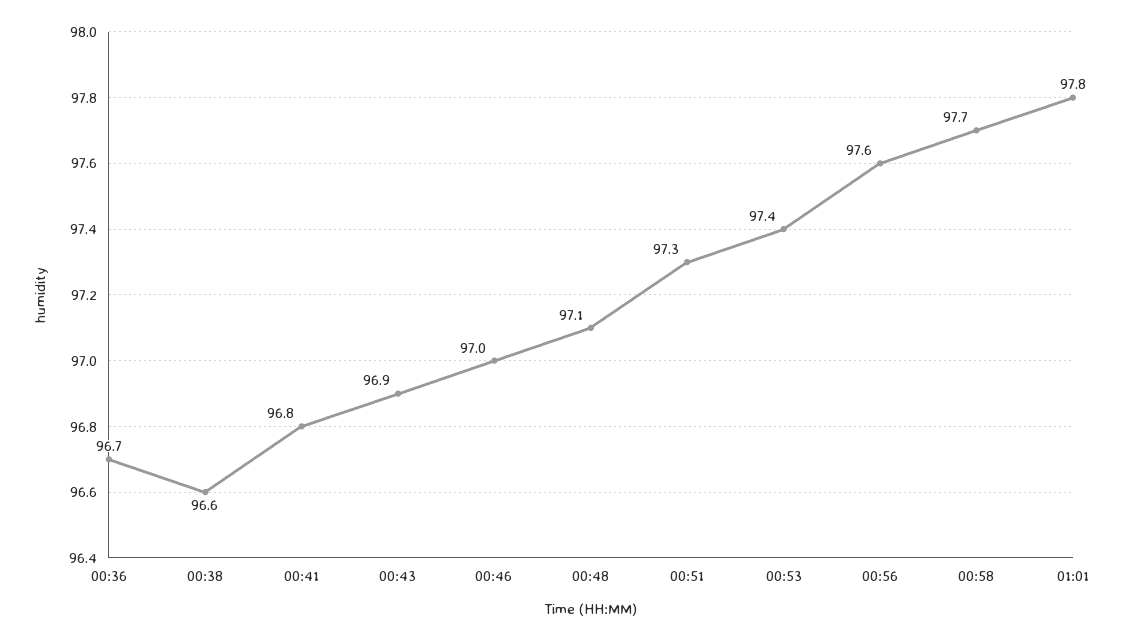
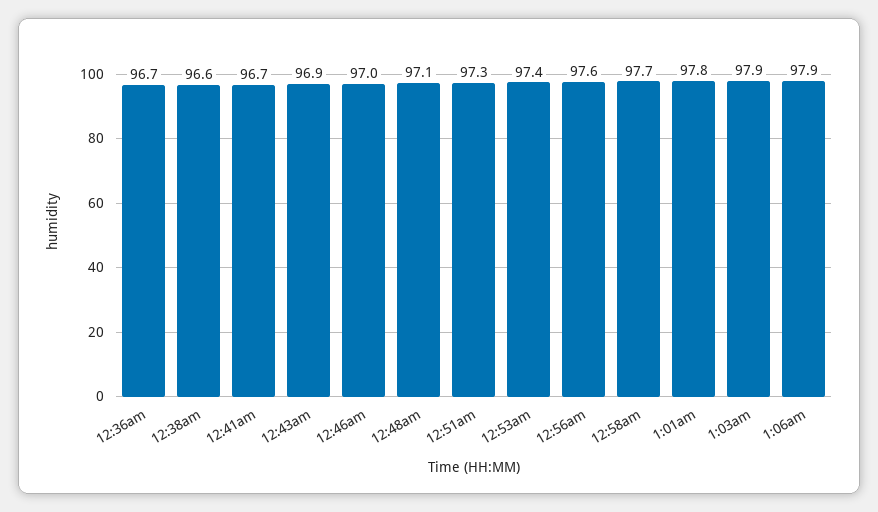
00:41: 96.8 -> 96.7
1:03am: none -> 97.9
1:06am: none -> 97.9

